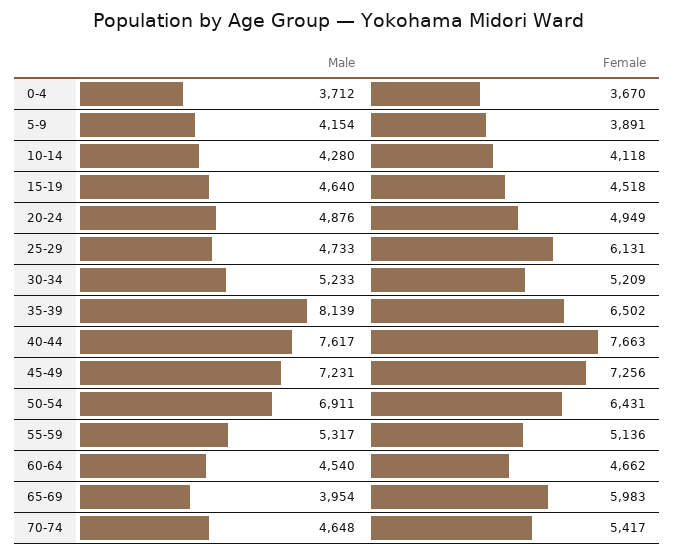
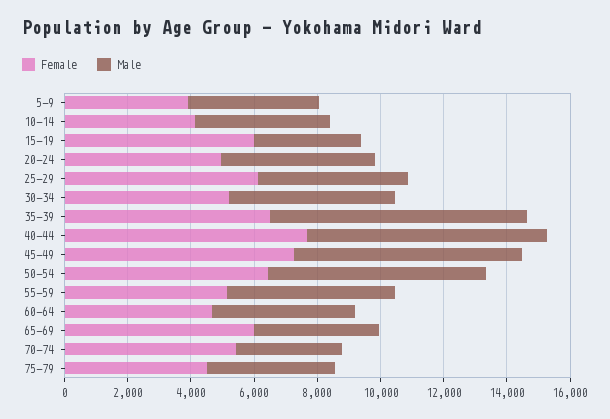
Male, 0-4: 3712 -> none
Female, 0-4: 3670 -> none
Male, 15-19: 4640 -> 3500
Female, 15-19: 4518 -> 6000
Male, 70-74: 4648 -> 3500
Female, 75-79: none -> 4500
Male, 75-79: none -> 4000

